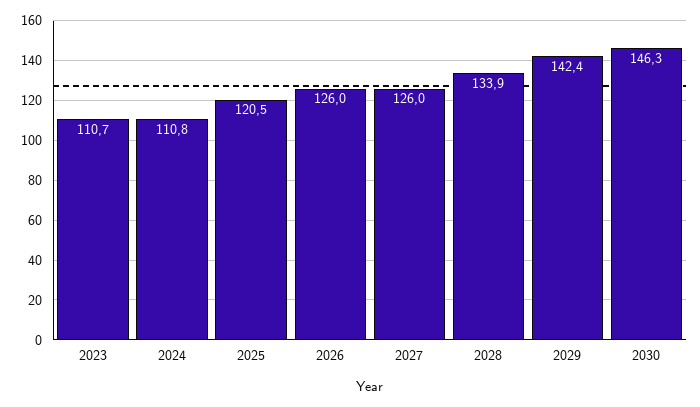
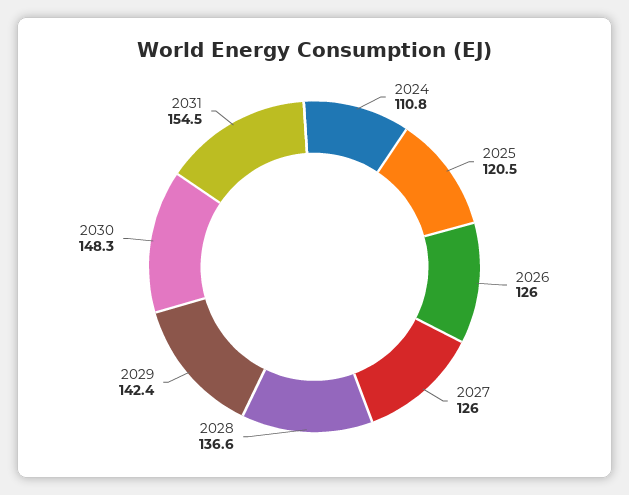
2023: 110.7 -> none
2028: 133.9 -> 136.6
2030: 146.3 -> 148.3
2031: none -> 154.5

